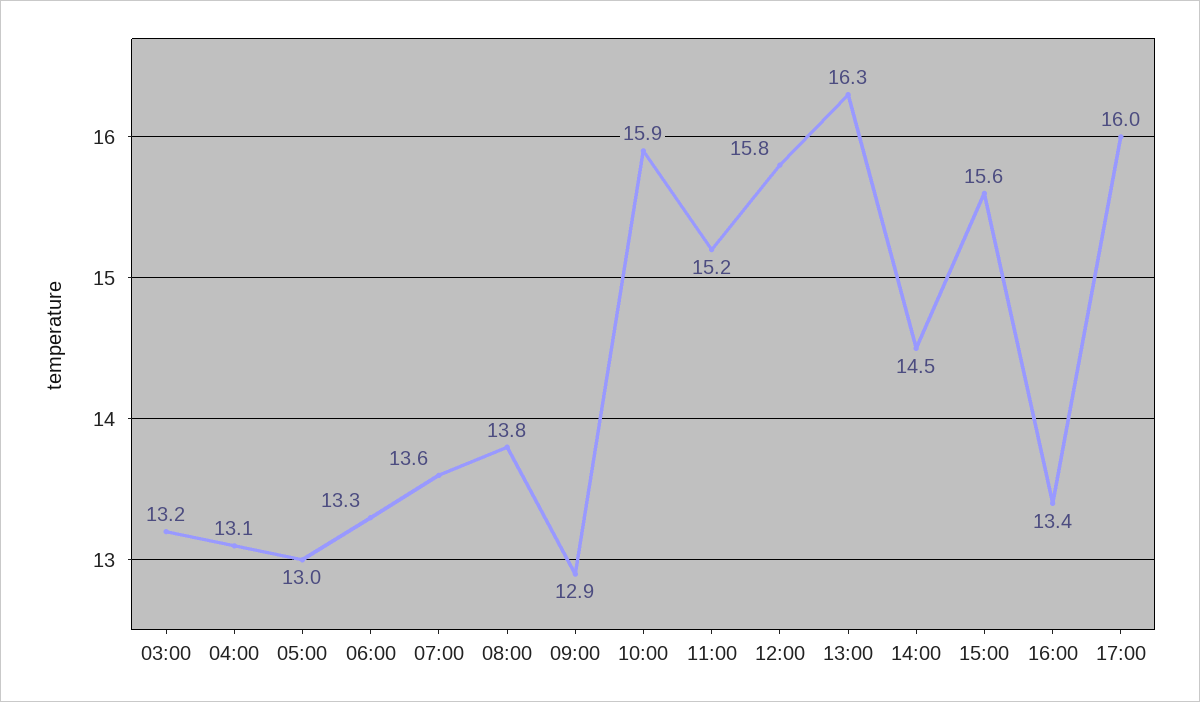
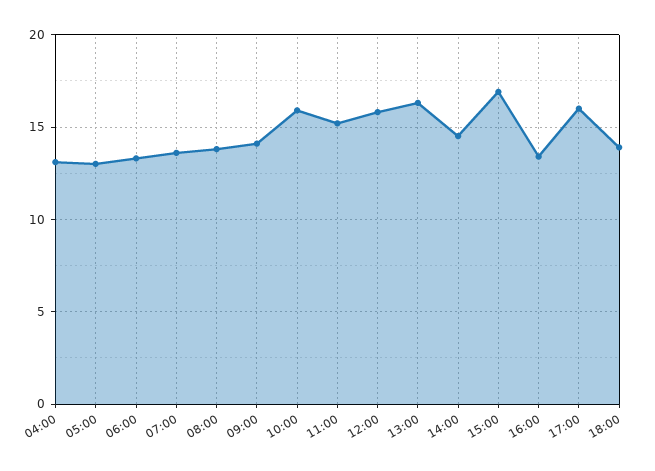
03:00: 13.2 -> none
09:00: 12.9 -> 14
15:00: 15.6 -> 17
18:00: none -> 14

